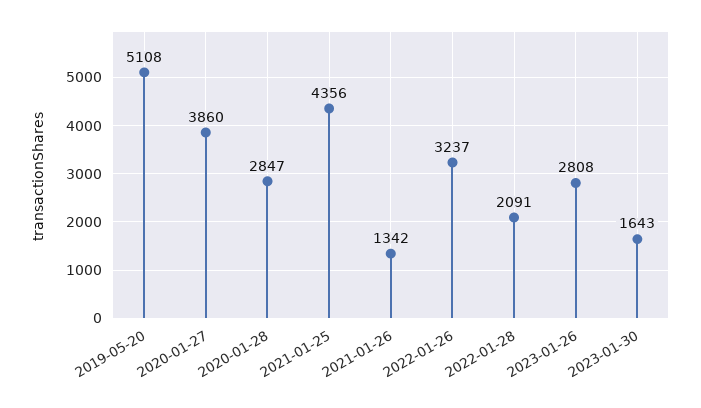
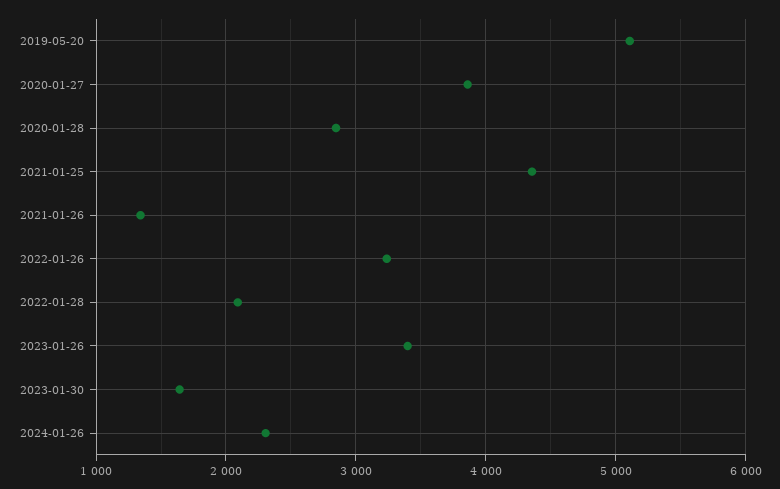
2023-01-26: 2808 -> 3400
2024-01-26: none -> 2300

